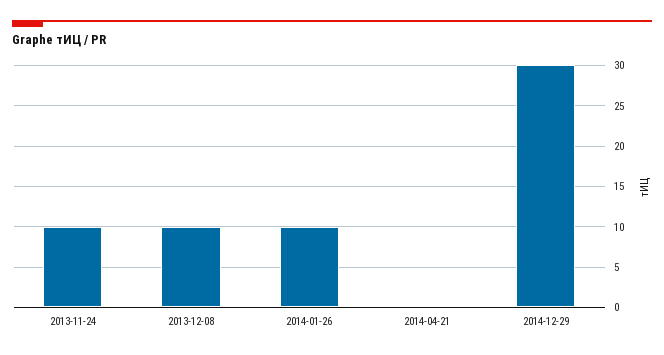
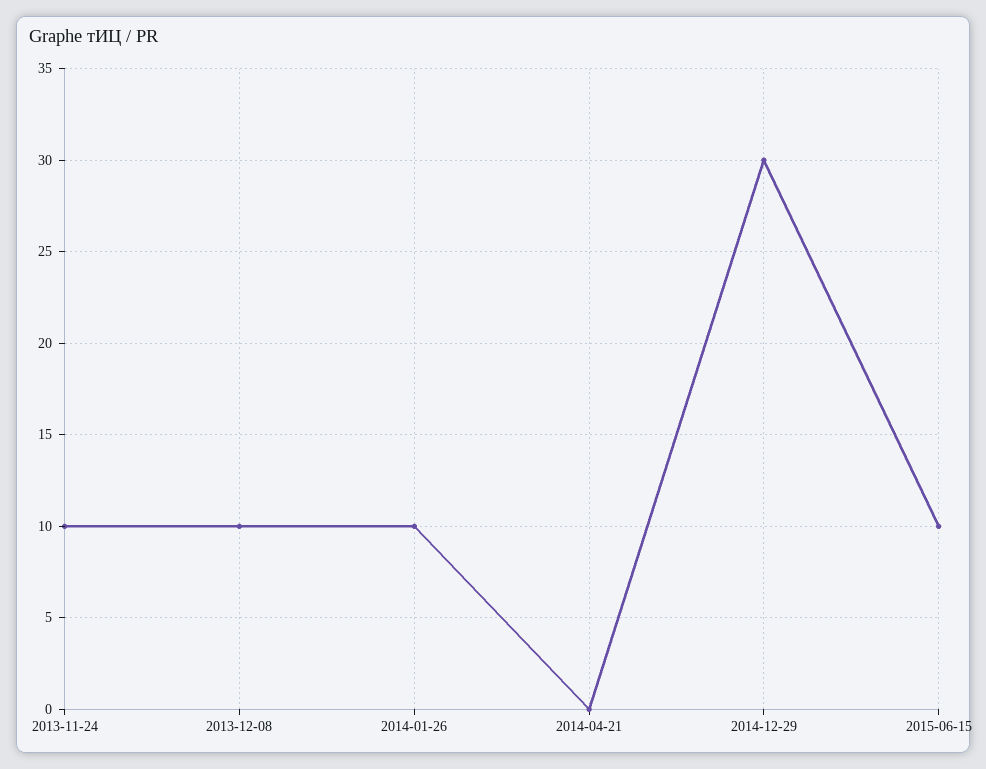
2015-06-15: none -> 10

